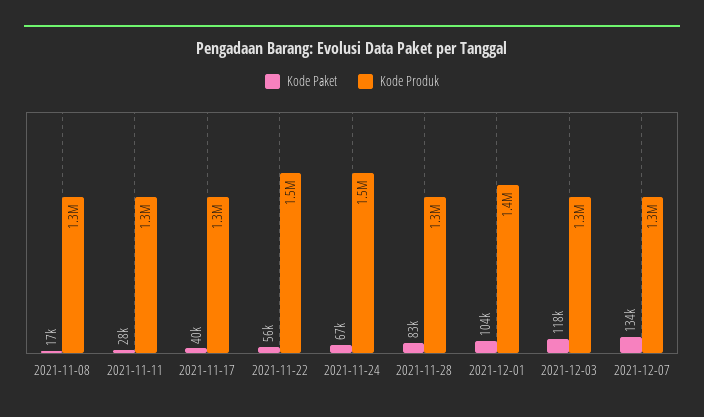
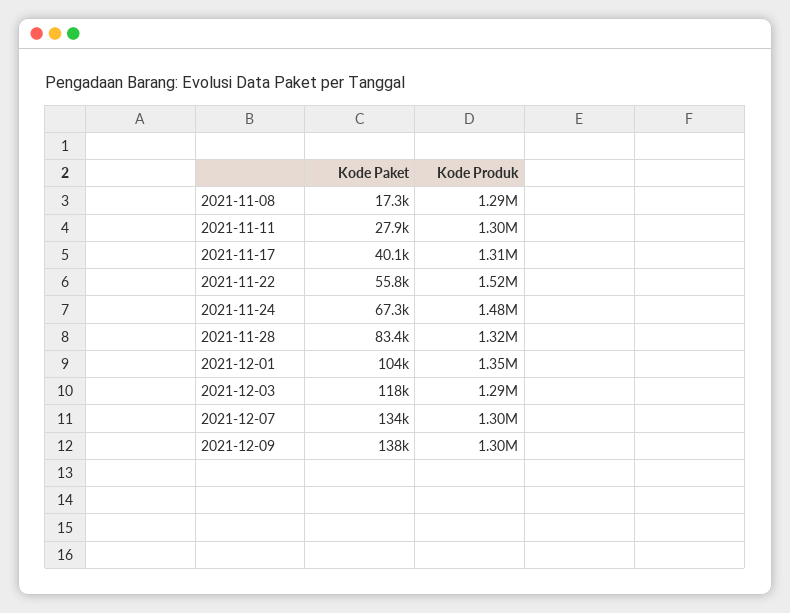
Kode Paket, 2021-12-09: none -> 138000
Kode Produk, 2021-12-09: none -> 1300000

